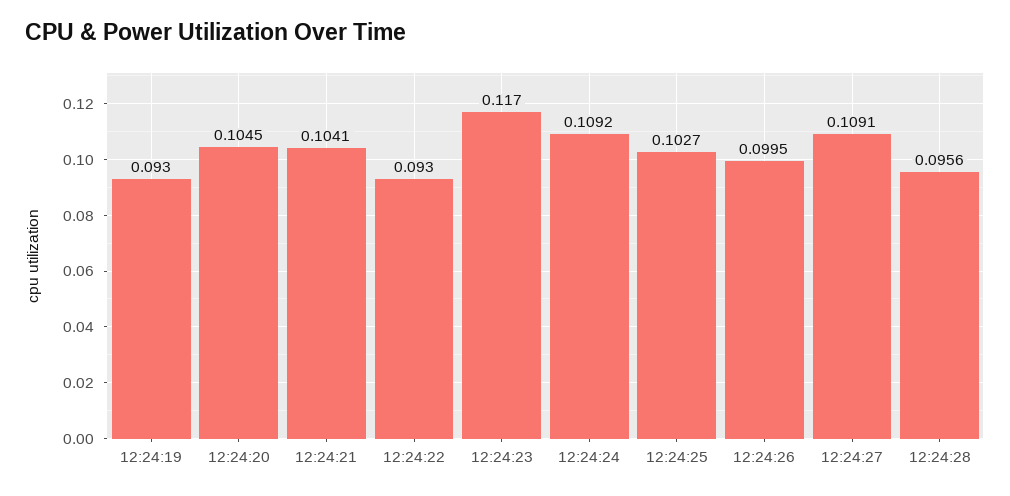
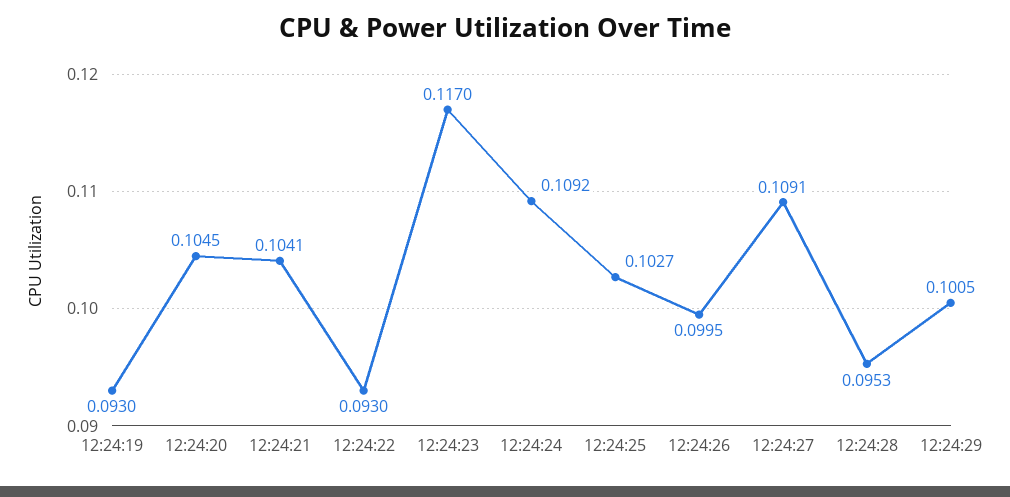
12:24:28: 0.0956 -> 0.0953
12:24:29: none -> 0.1005

